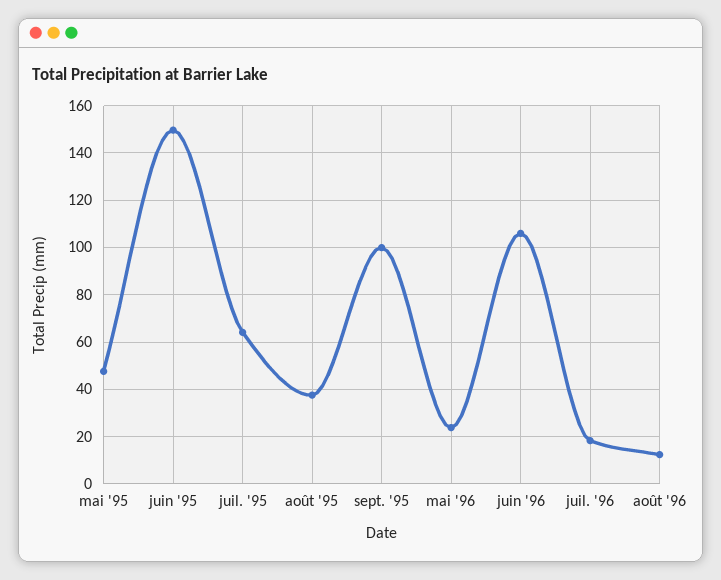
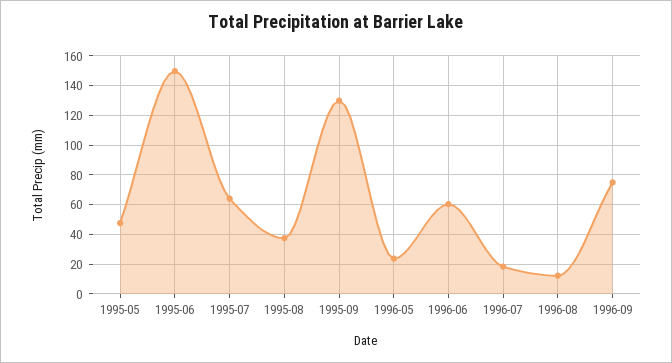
sept. '95: 100 -> 130
juin '96: 105 -> 60
1996-09: none -> 75

